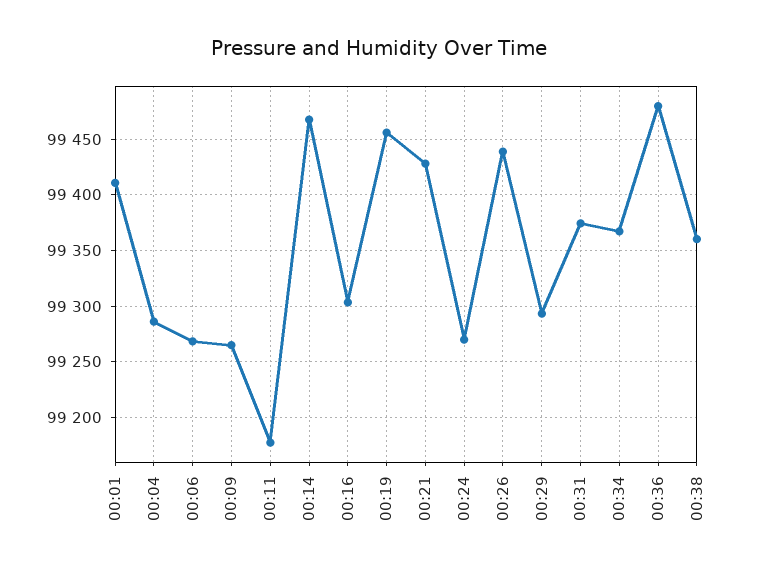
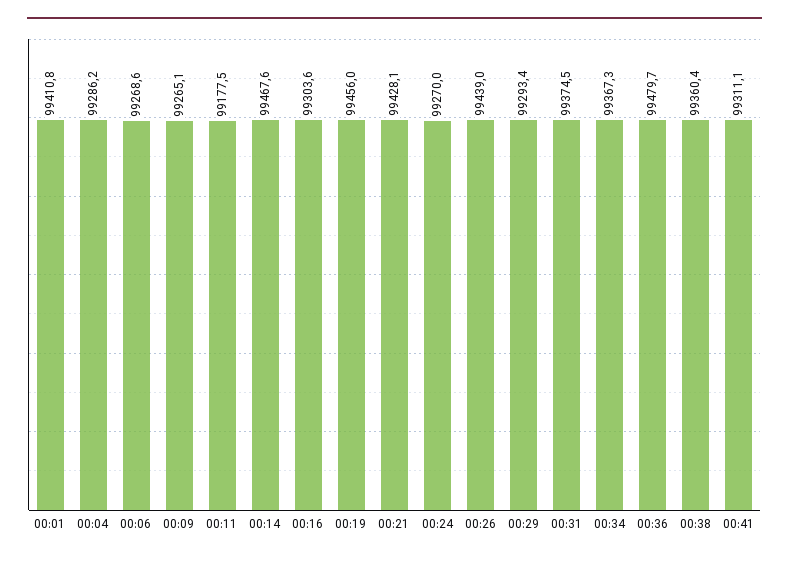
00:41: none -> 99311.1

